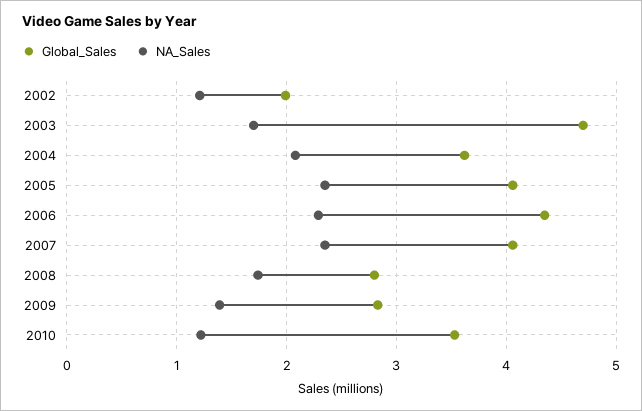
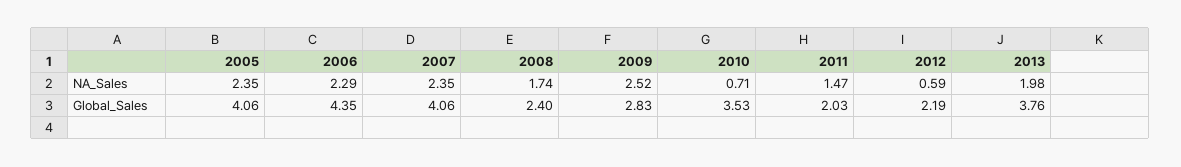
Global_Sales, 2002: 2 -> none
NA_Sales, 2002: 1.2 -> none
Global_Sales, 2003: 4.7 -> none
NA_Sales, 2003: 1.7 -> none
Global_Sales, 2004: 3.6 -> none
NA_Sales, 2004: 2.1 -> none
Global_Sales, 2008: 2.8 -> 2.4
NA_Sales, 2009: 1.4 -> 2.52
NA_Sales, 2010: 1.2 -> 0.71
NA_Sales, 2011: none -> 1.47
NA_Sales, 2012: none -> 0.59
NA_Sales, 2013: none -> 1.98
Global_Sales, 2011: none -> 2.03
Global_Sales, 2012: none -> 2.19
Global_Sales, 2013: none -> 3.76

